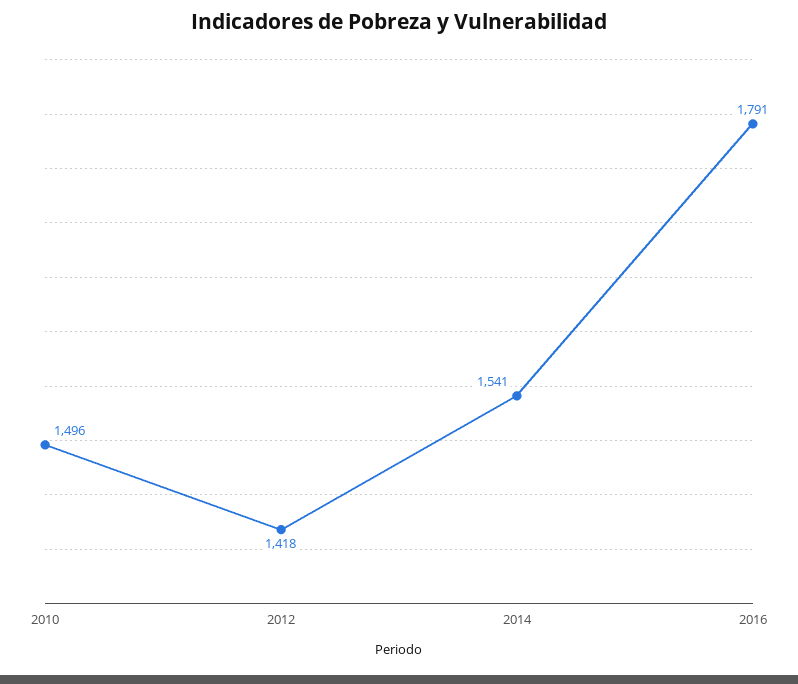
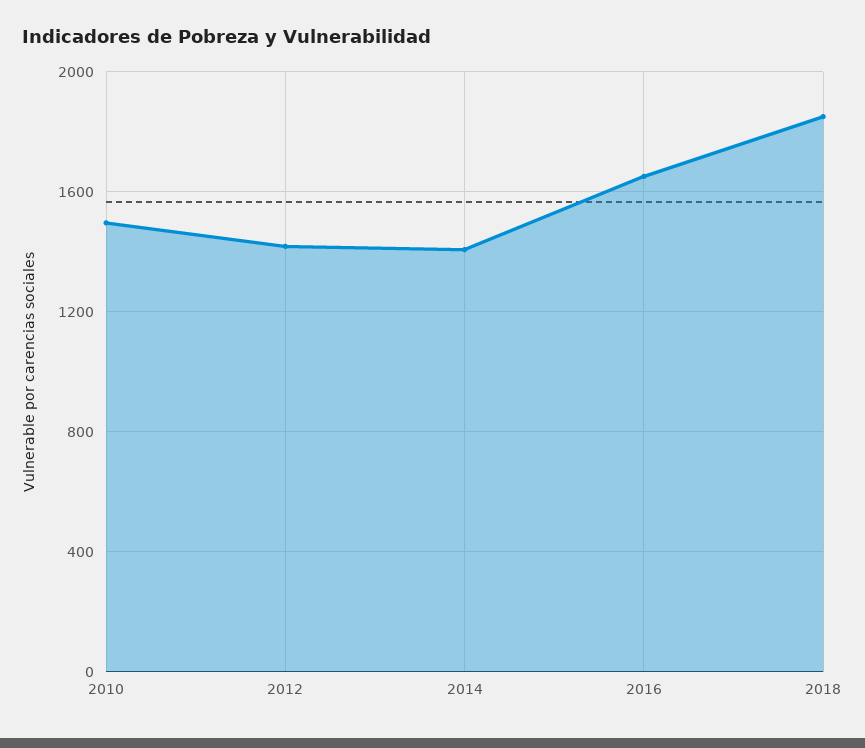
2014: 1541 -> 1400
2016: 1791 -> 1650
2018: none -> 1850

